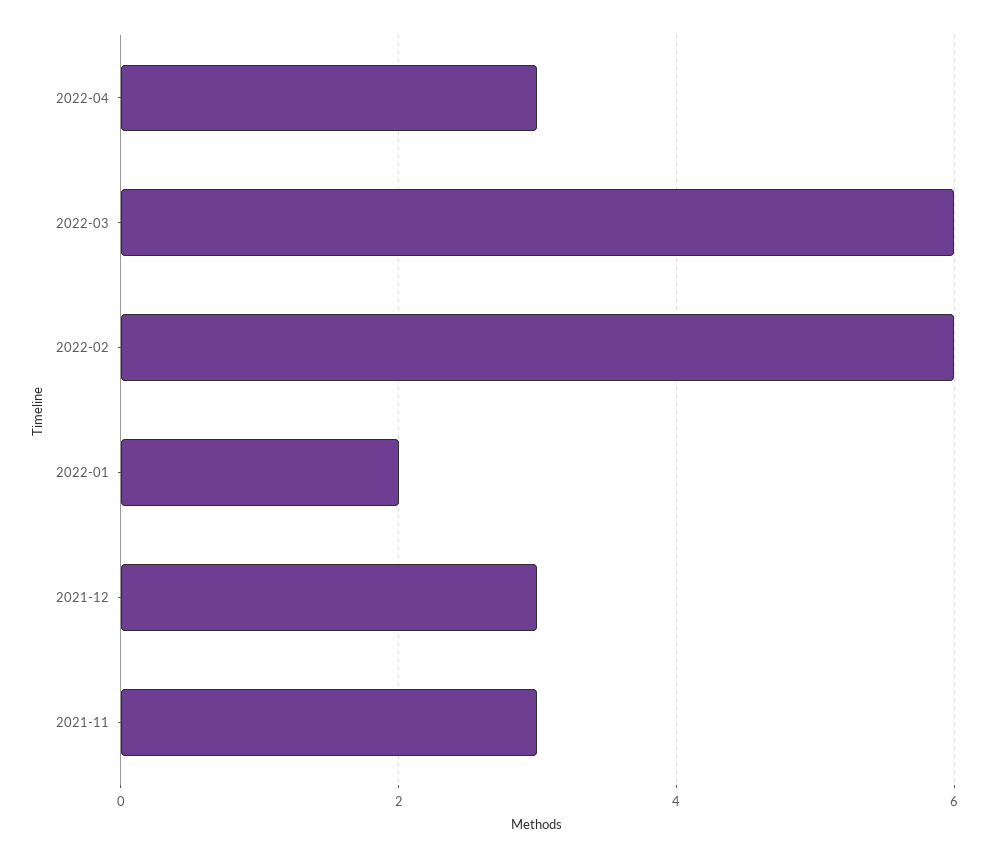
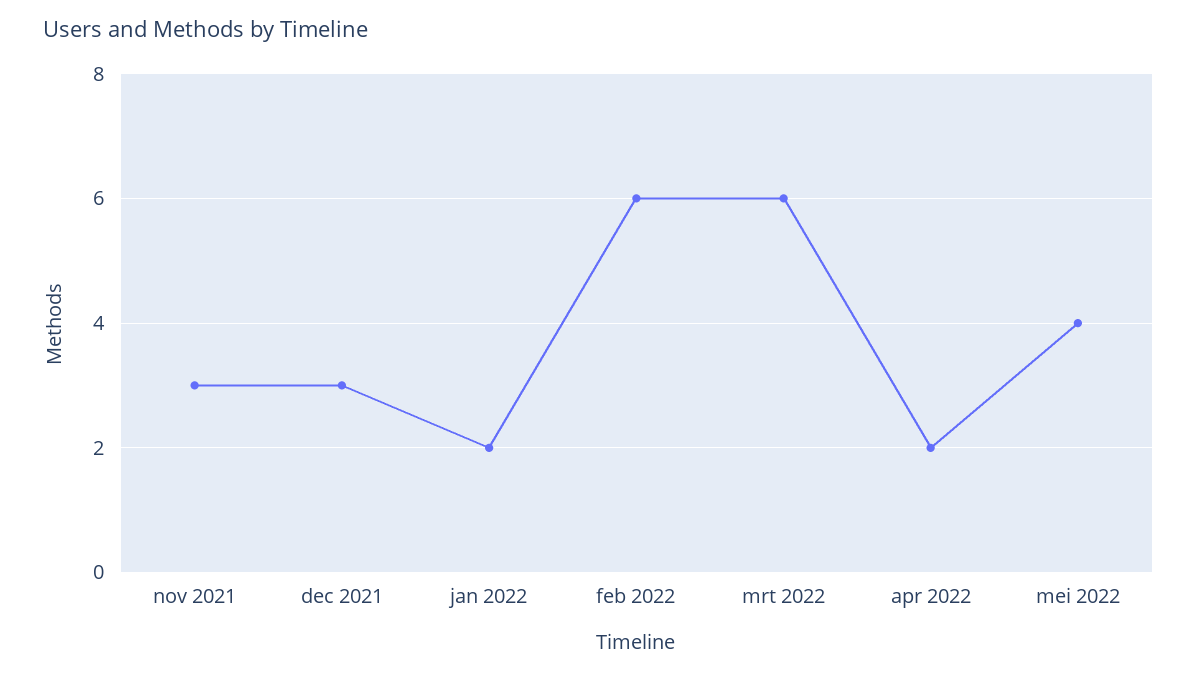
2022-04: 3 -> 2
mei 2022: none -> 4

